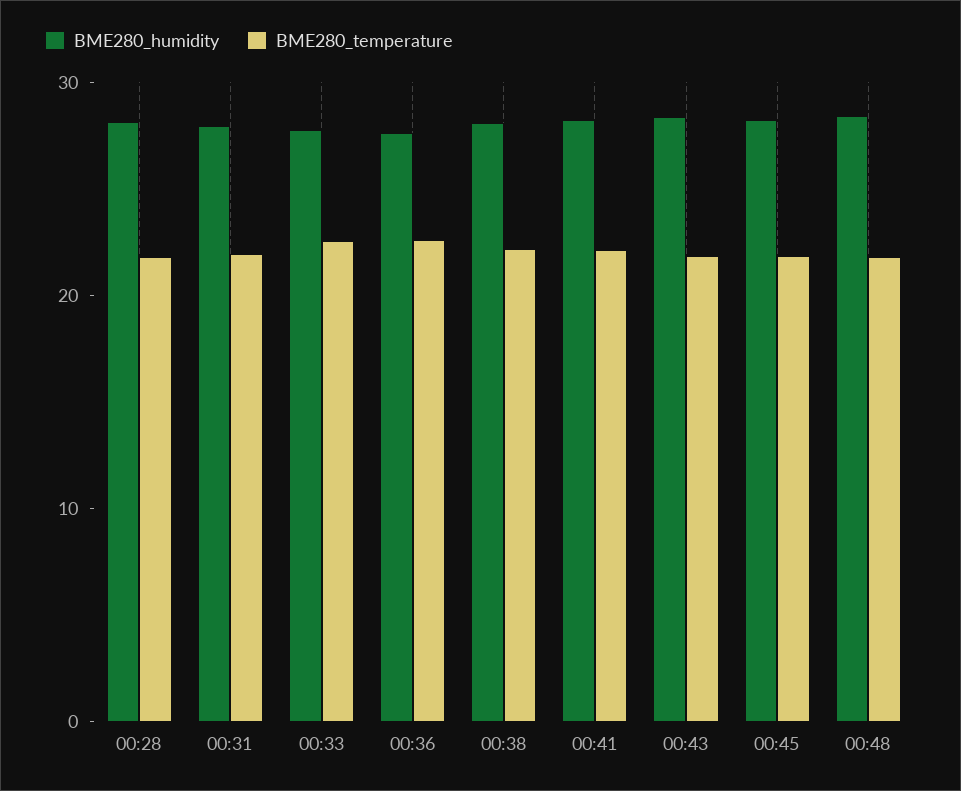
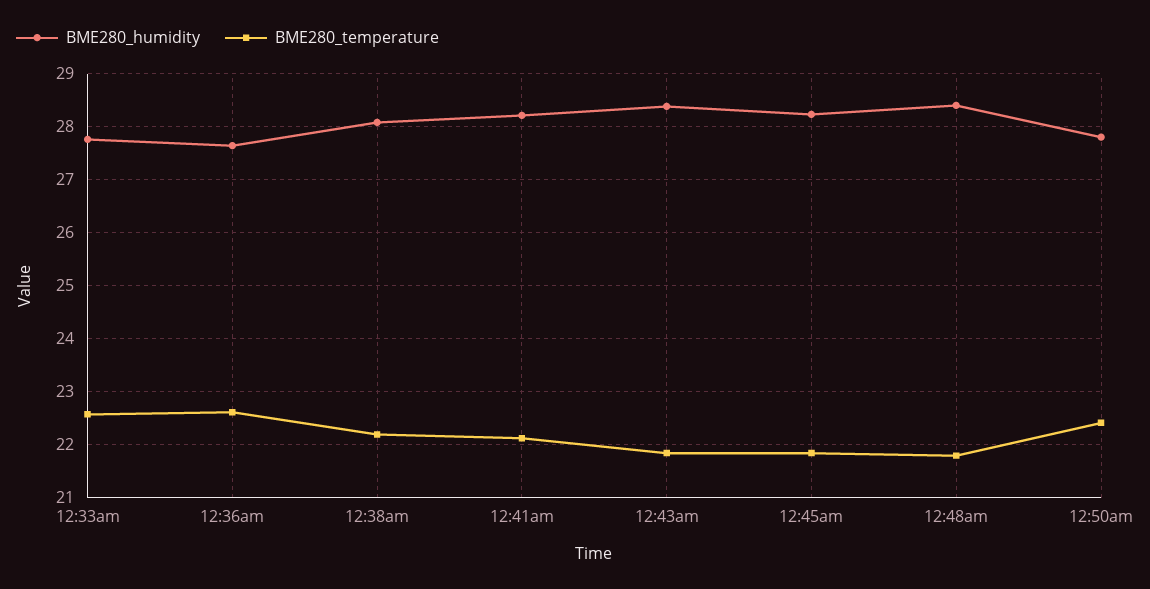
BME280_humidity, 00:28: 28 -> none
BME280_temperature, 00:28: 22 -> none
BME280_humidity, 00:31: 28 -> none
BME280_temperature, 00:31: 22 -> none
BME280_humidity, 12:50am: none -> 27.8
BME280_temperature, 12:50am: none -> 22.4

